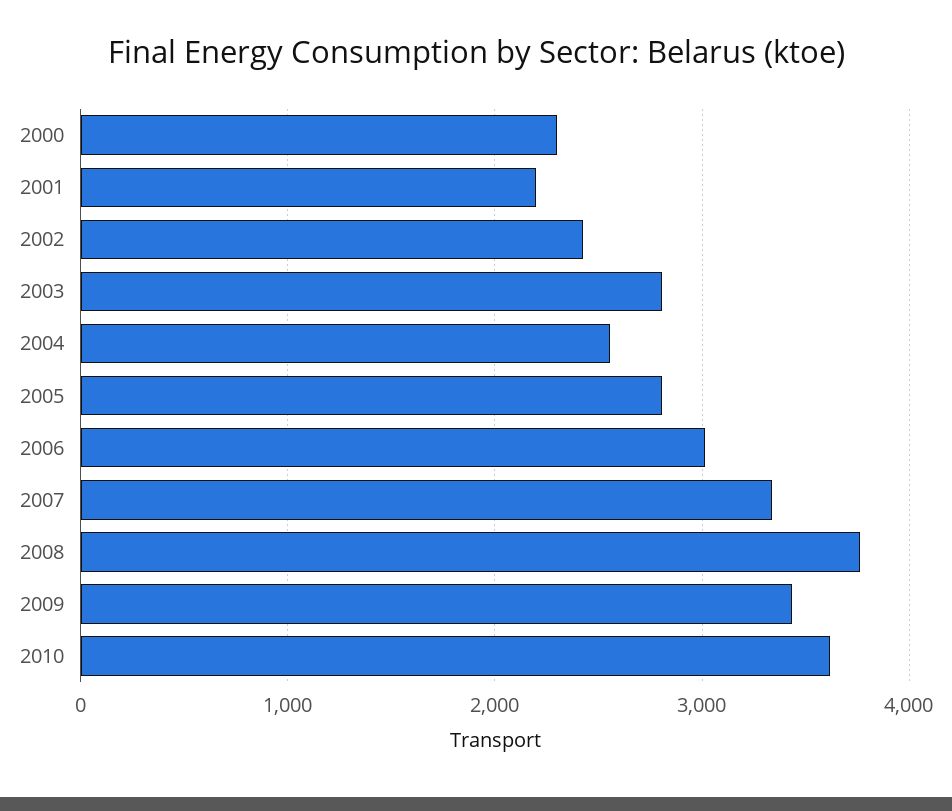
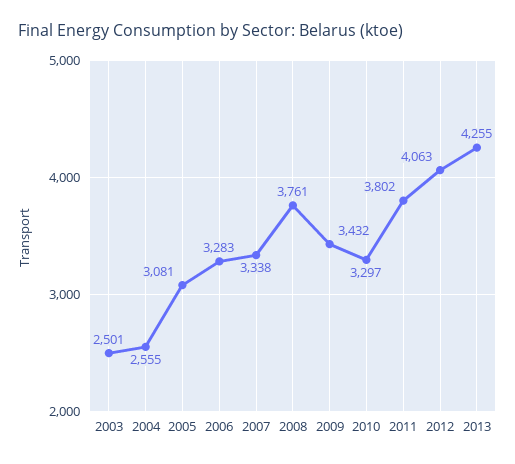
2000: 2300 -> none
2001: 2200 -> none
2002: 2400 -> none
2003: 2800 -> 2501
2005: 2800 -> 3081
2006: 3000 -> 3283
2010: 3600 -> 3297
2011: none -> 3802
2012: none -> 4063
2013: none -> 4255

